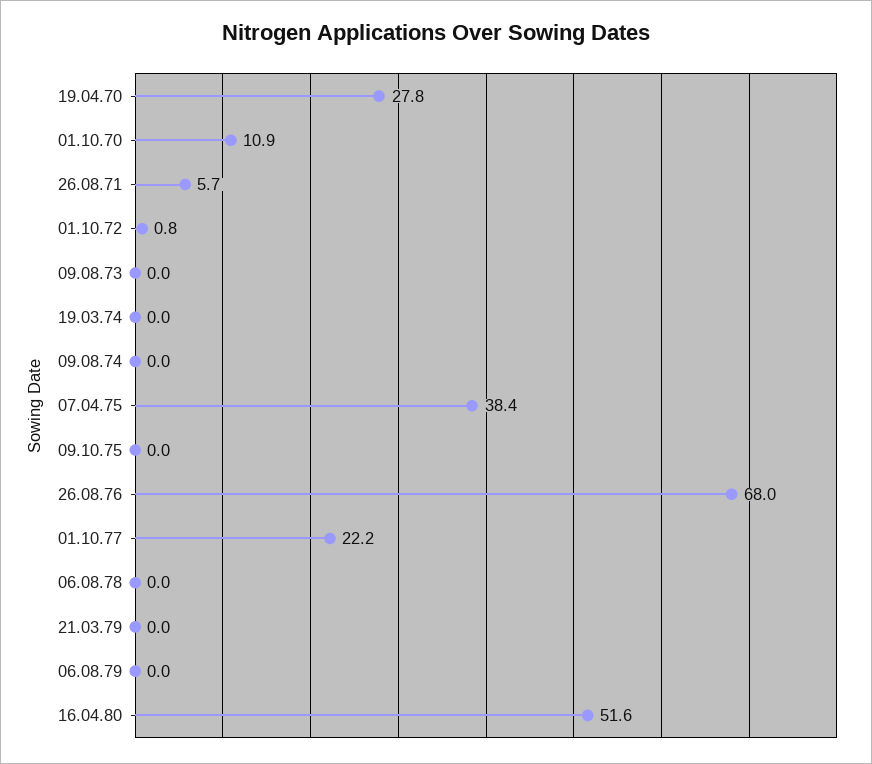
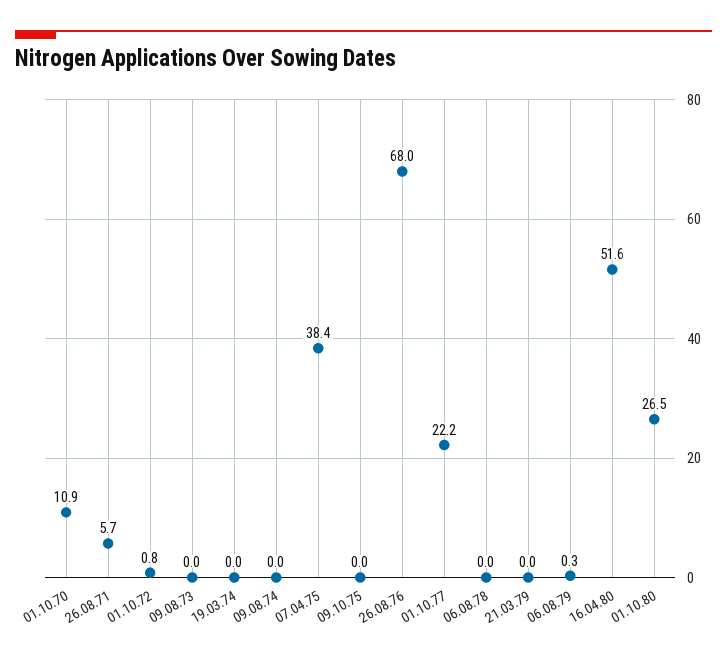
19.04.70: 27.8 -> none
06.08.79: 0 -> 0.3
01.10.80: none -> 26.5

